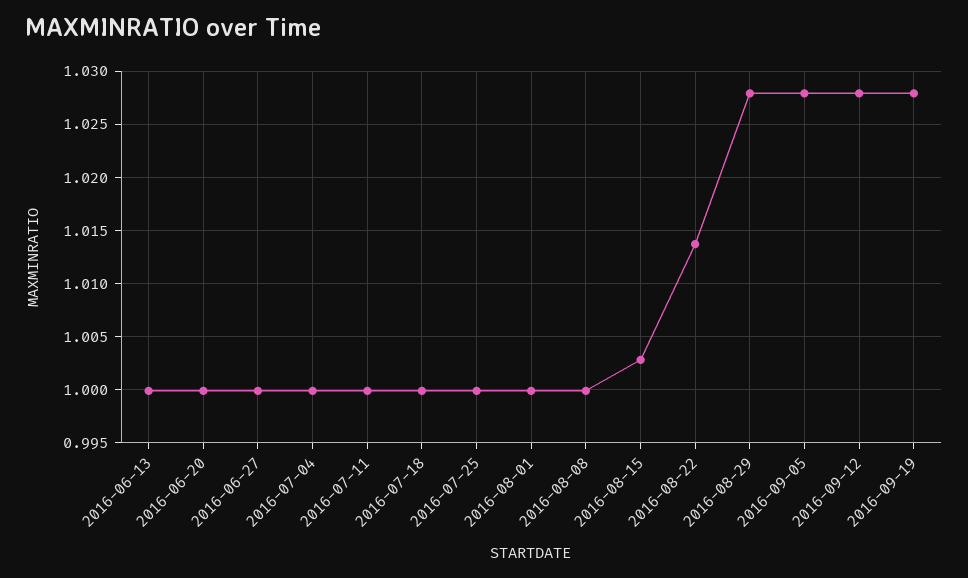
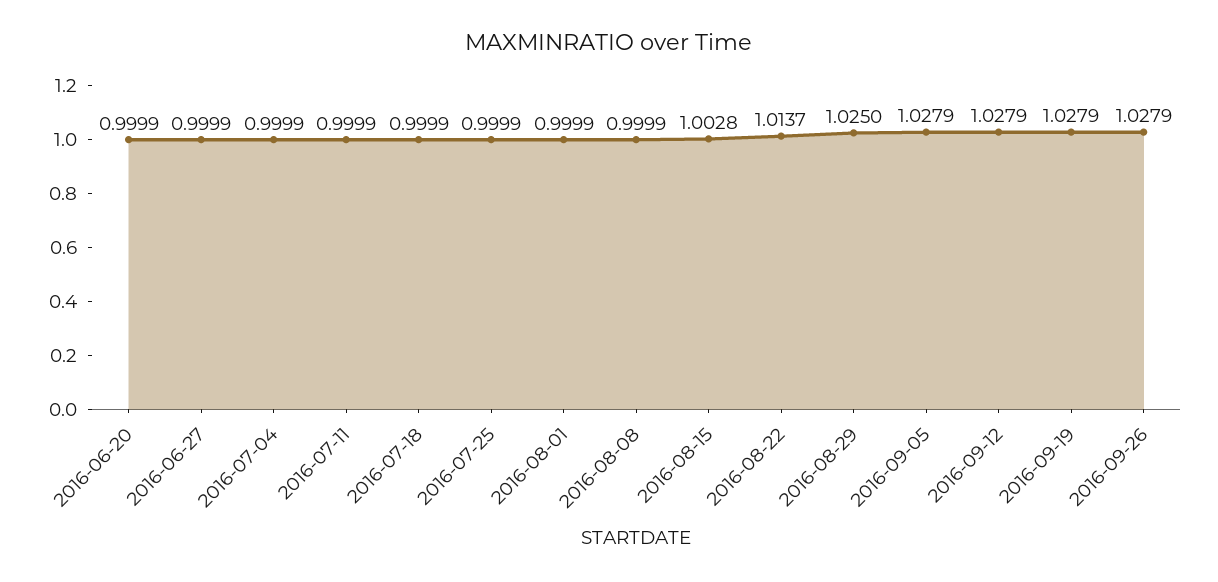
2016-06-13: 1 -> none
2016-08-29: 1.028 -> 1.025
2016-09-26: none -> 1.0279

